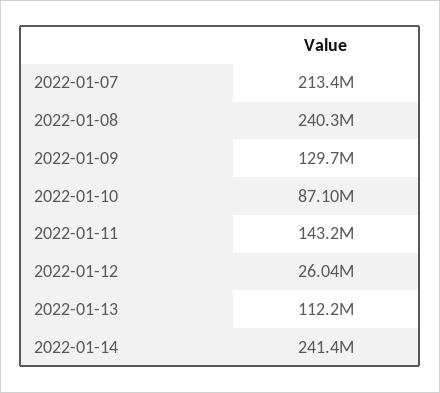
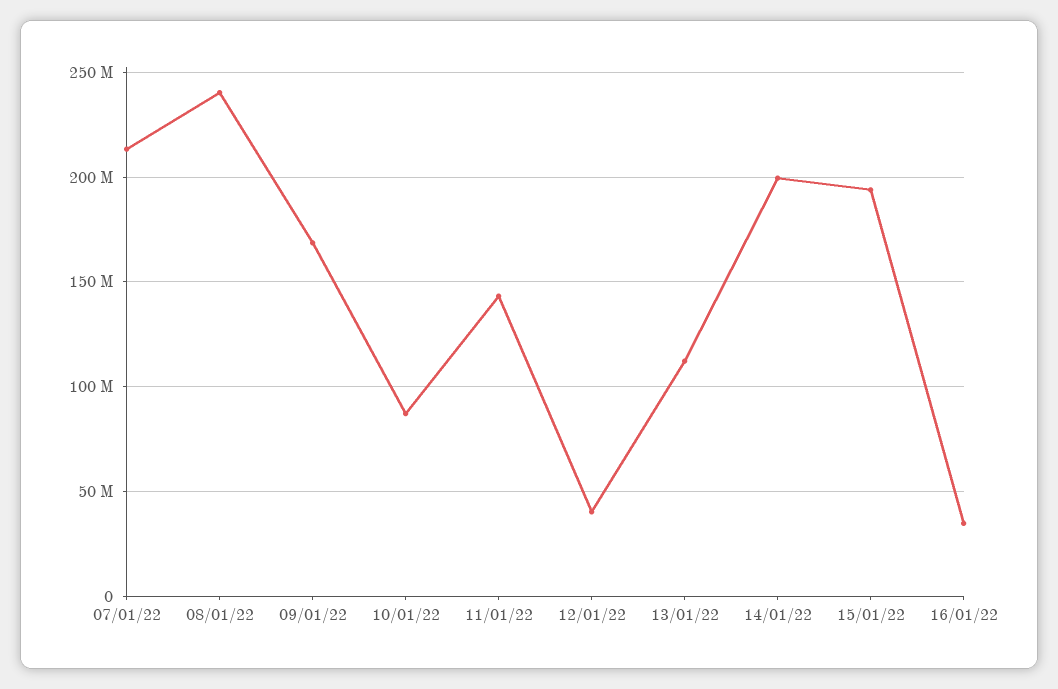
2022-01-09: 129700000 -> 170000000
2022-01-12: 26040000 -> 40000000
2022-01-14: 241400000 -> 200000000
15/01/22: none -> 195000000
16/01/22: none -> 35000000

